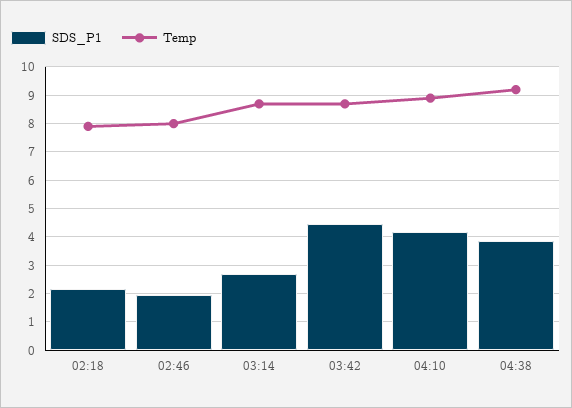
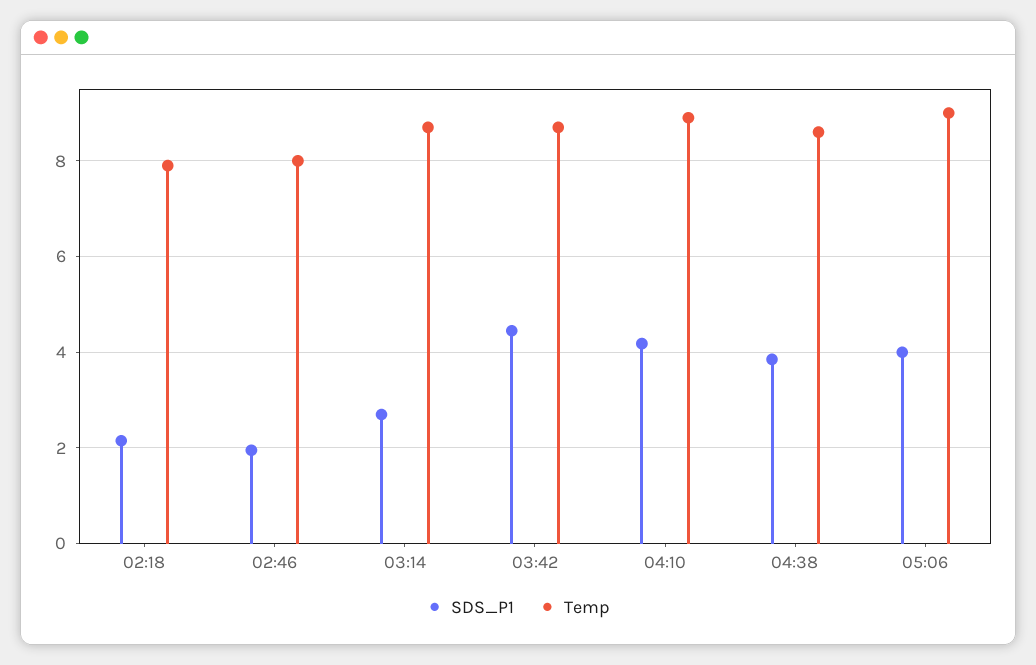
Temp, 04:38: 9.25 -> 8.6
SDS_P1, 05:06: none -> 4
Temp, 05:06: none -> 9

